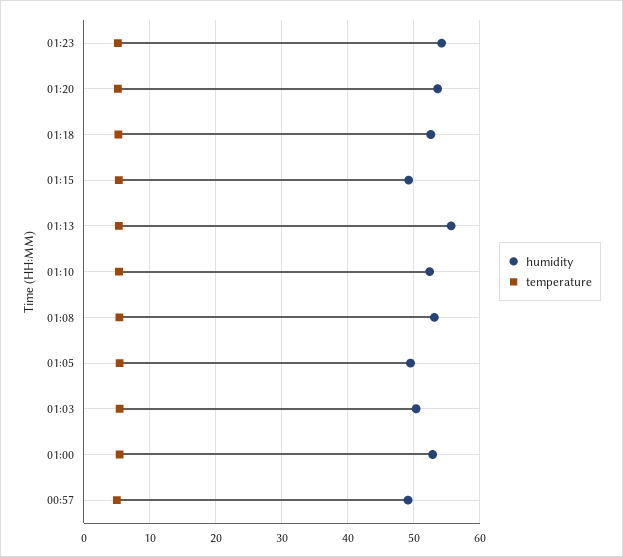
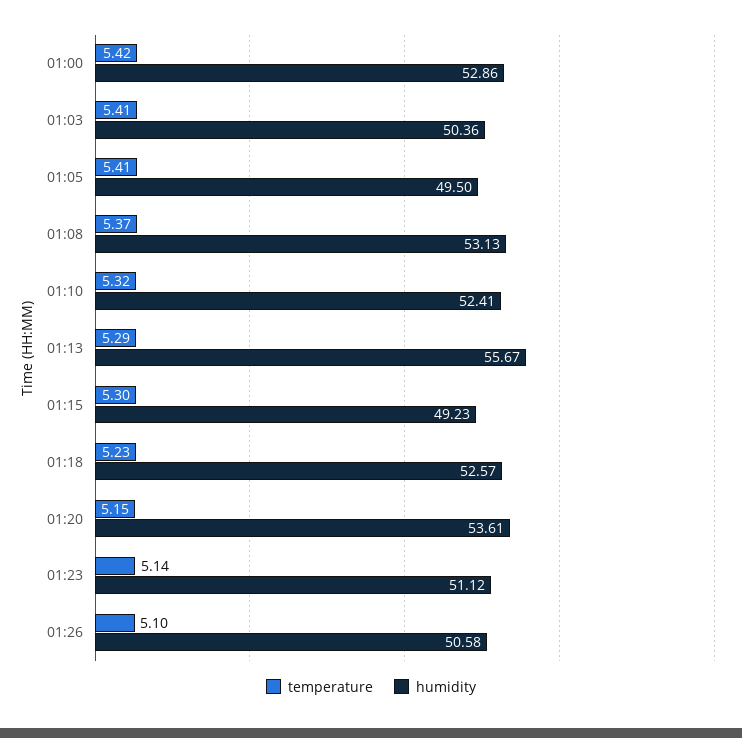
humidity, 01:23: 54 -> 51.12
humidity, 00:57: 49 -> none
temperature, 00:57: 5 -> none
temperature, 01:26: none -> 5.1
humidity, 01:26: none -> 50.58

